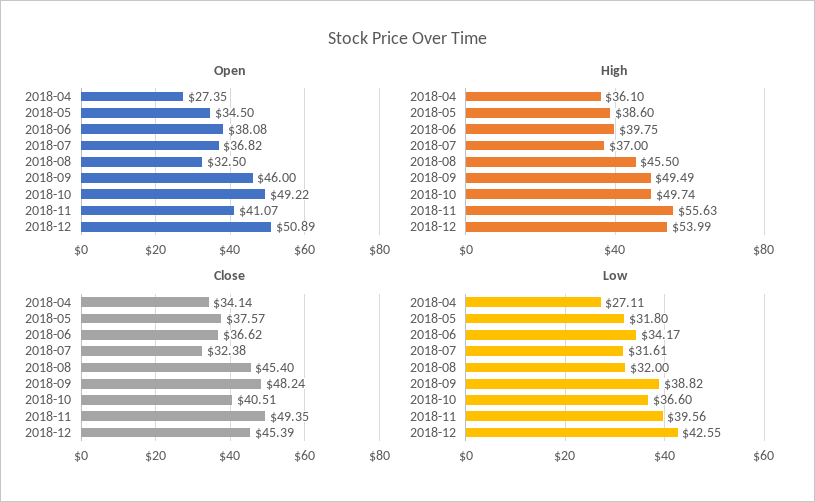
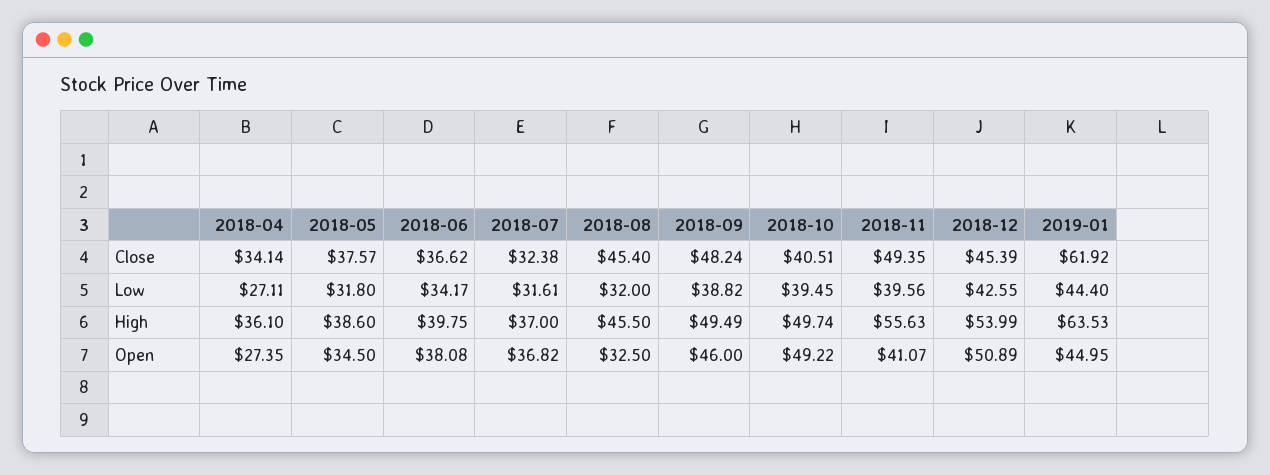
Low, 2018-10: 36.6 -> 39.45
Close, 2019-01: none -> 61.92
Low, 2019-01: none -> 44.4
High, 2019-01: none -> 63.53
Open, 2019-01: none -> 44.95

